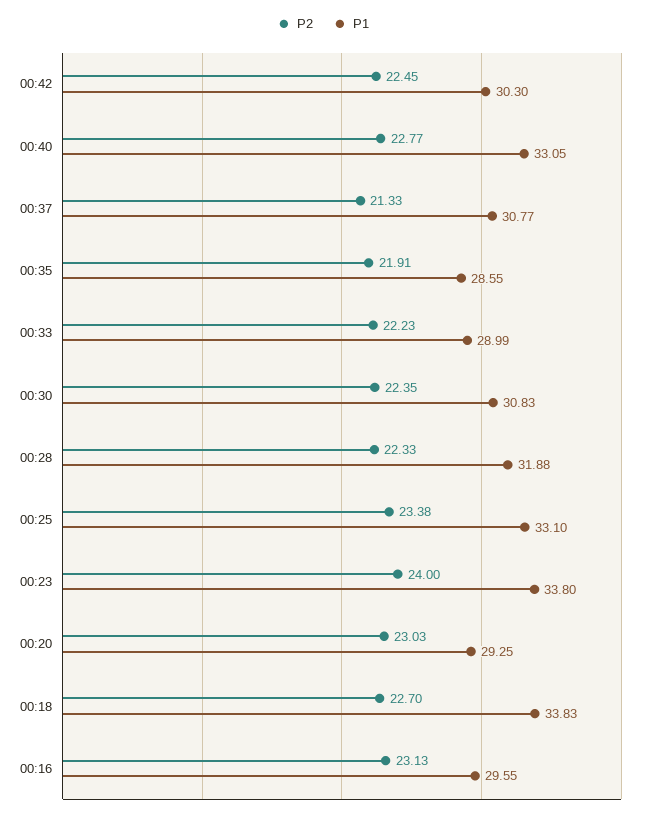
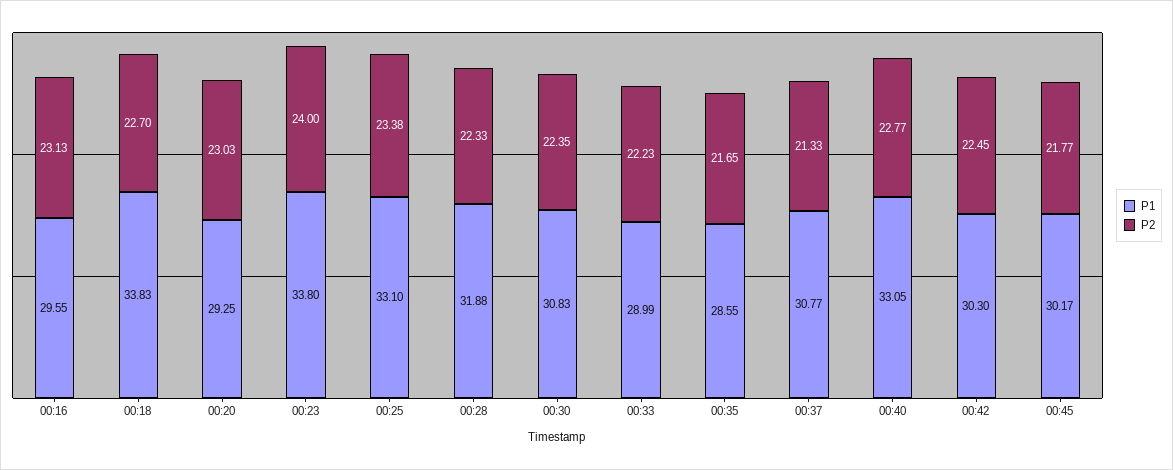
P2, 00:35: 21.91 -> 21.65
P1, 00:45: none -> 30.17
P2, 00:45: none -> 21.77

